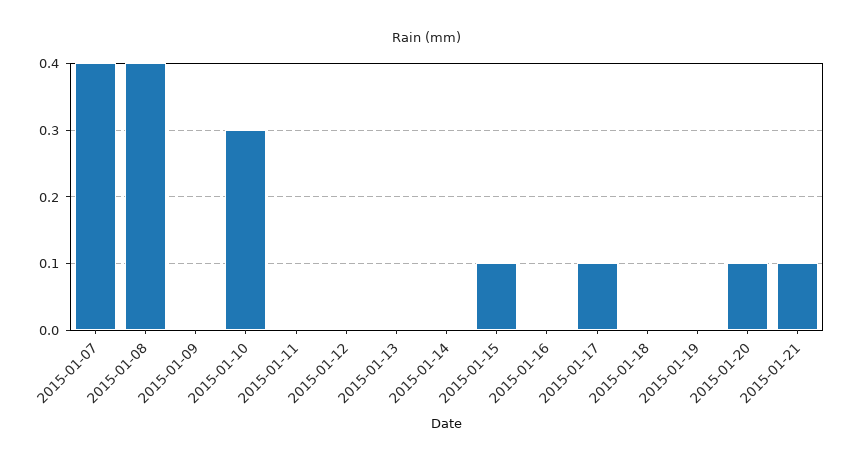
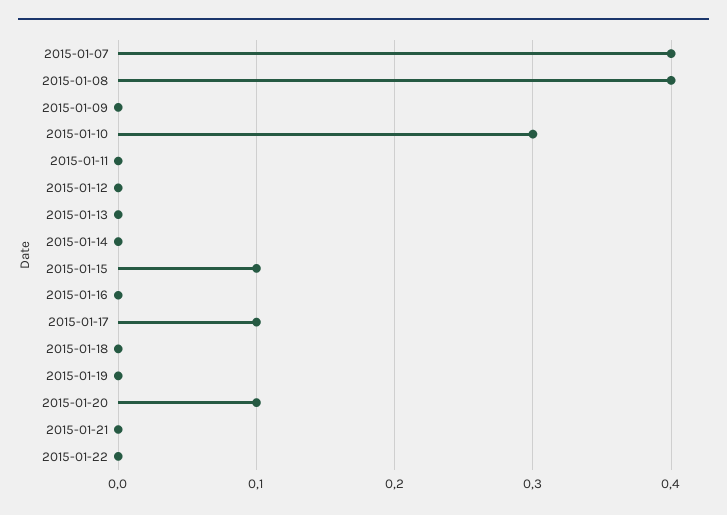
2015-01-21: 0.1 -> 0
2015-01-22: none -> 0

